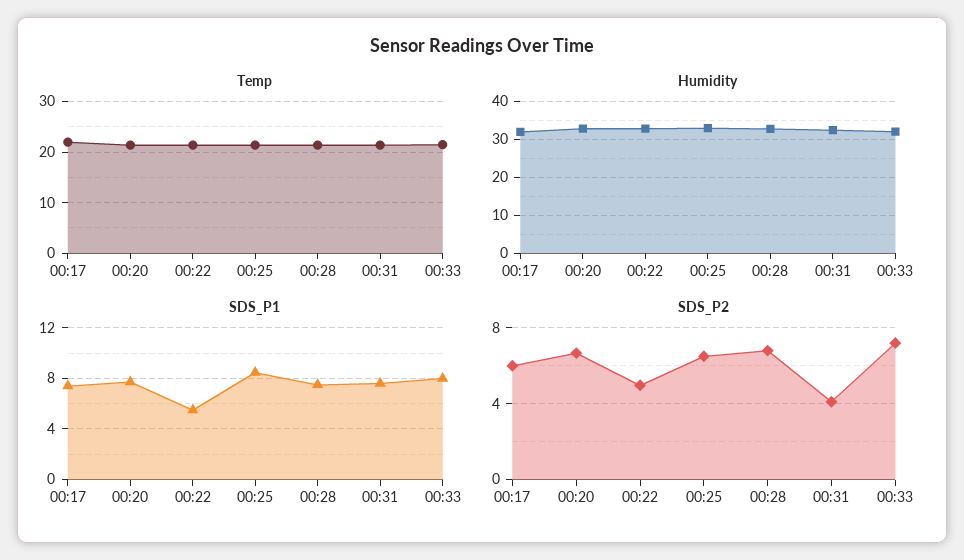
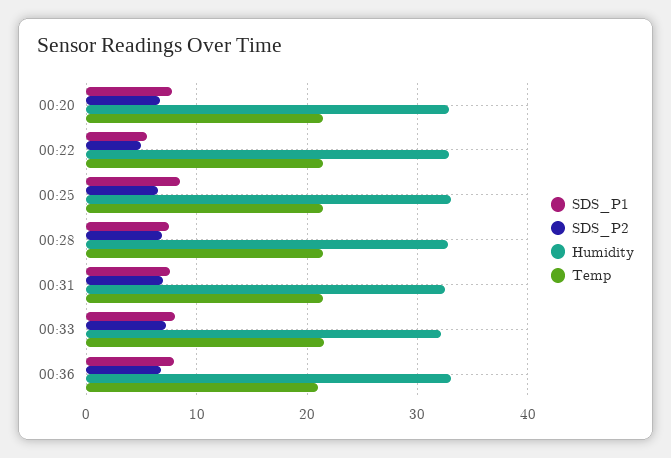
Temp, 00:17: 22 -> none
Humidity, 00:17: 32 -> none
SDS_P1, 00:17: 7.5 -> none
SDS_P2, 00:17: 6 -> none
SDS_P2, 00:31: 4 -> 7
SDS_P1, 00:36: none -> 8
SDS_P2, 00:36: none -> 7
Humidity, 00:36: none -> 33
Temp, 00:36: none -> 21

